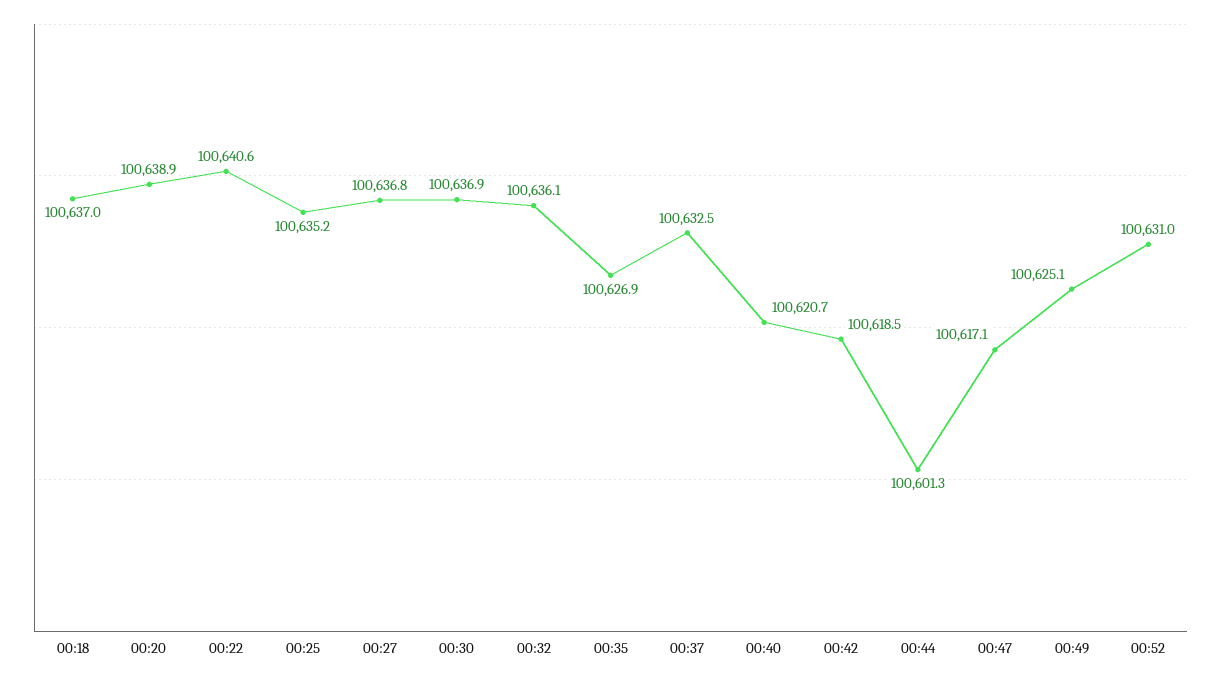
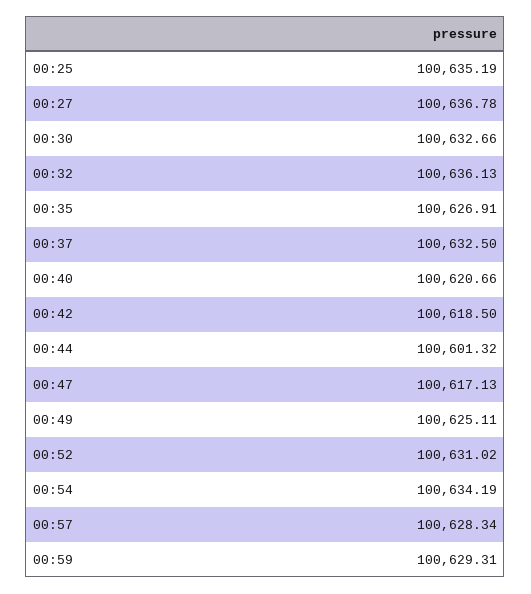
00:18: 100637 -> none
00:20: 100638.9 -> none
00:22: 100640.6 -> none
00:30: 100636.9 -> 100632.66
00:54: none -> 100634.19
00:57: none -> 100628.34
00:59: none -> 100629.31

